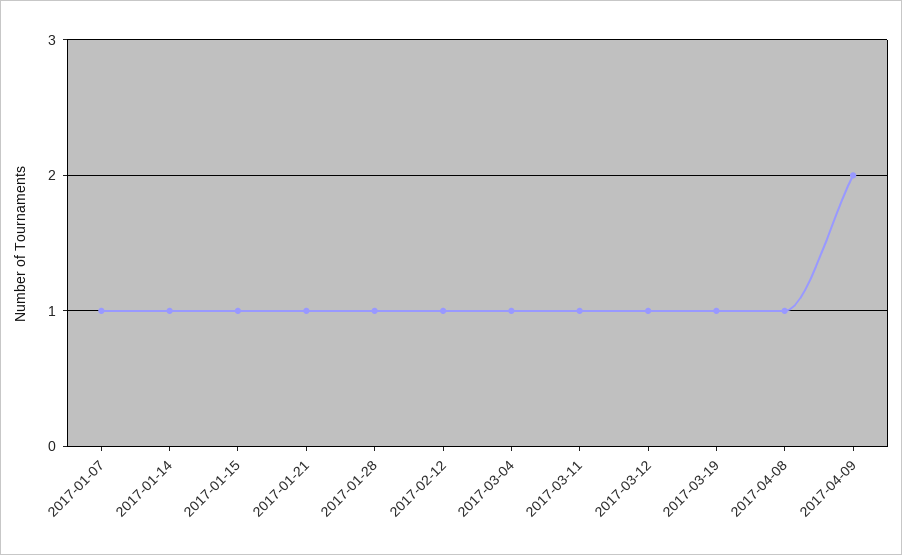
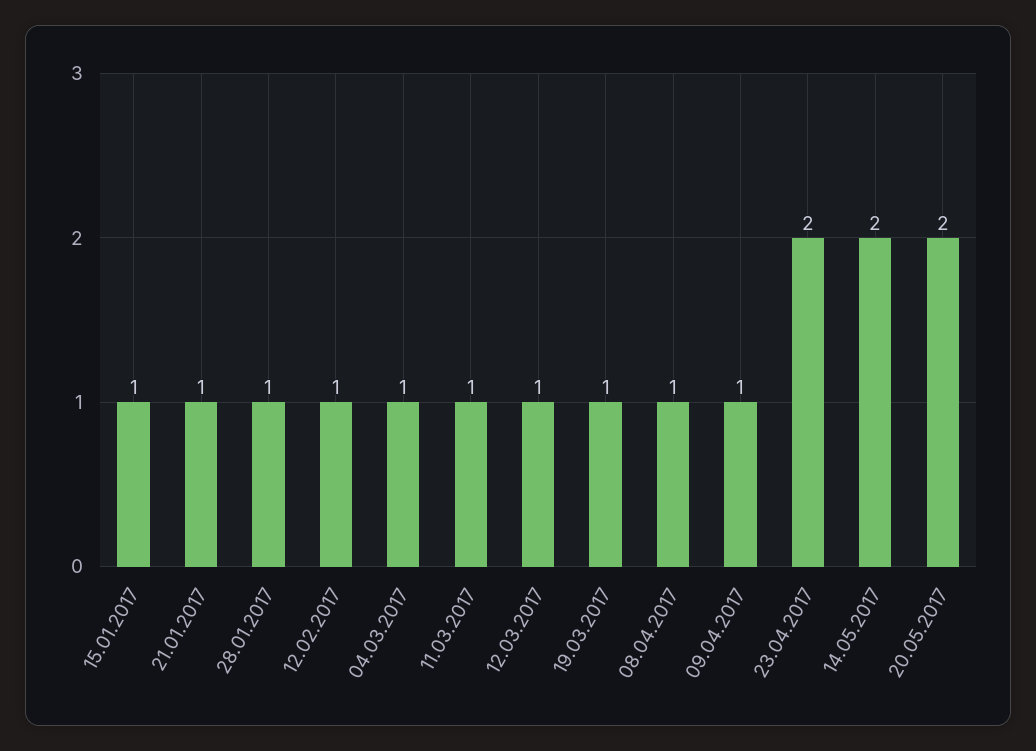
2017-01-07: 1 -> none
2017-01-14: 1 -> none
2017-04-09: 2 -> 1
23.04.2017: none -> 2
14.05.2017: none -> 2
20.05.2017: none -> 2

